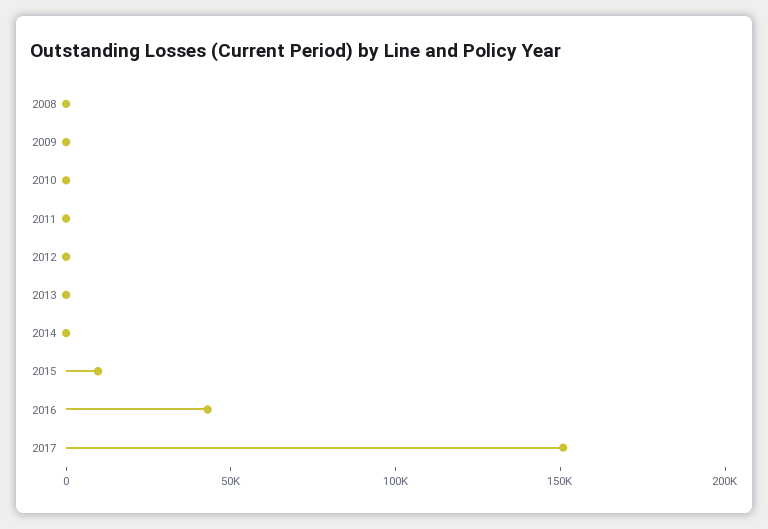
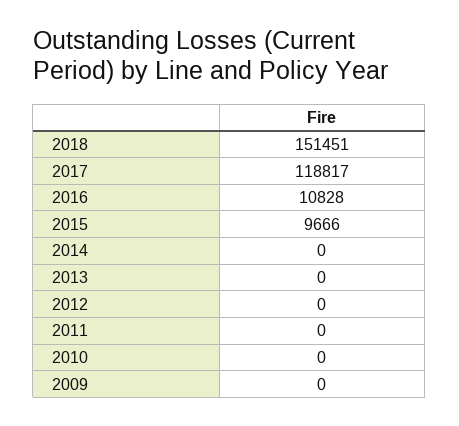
2008: 0 -> none
2016: 40000 -> 10828
2017: 150000 -> 118817
2018: none -> 151451

